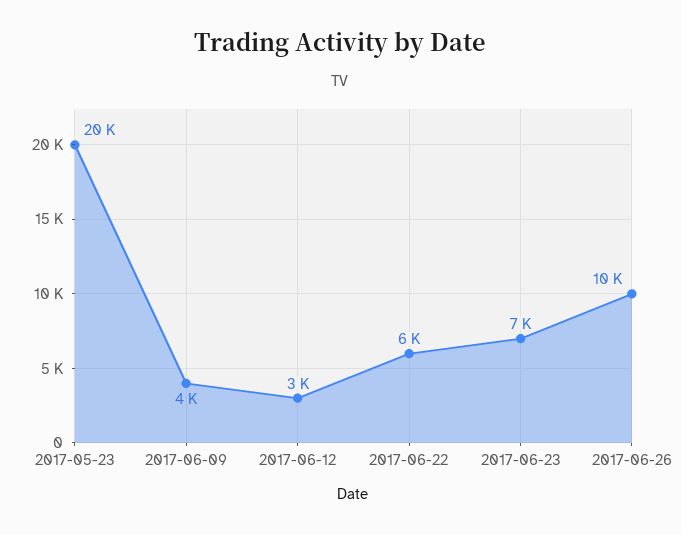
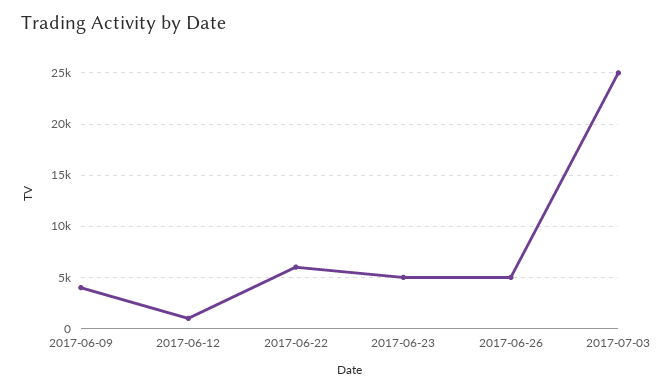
2017-05-23: 20000 -> none
2017-06-12: 3000 -> 1000
2017-06-23: 7000 -> 5000
2017-06-26: 10000 -> 5000
2017-07-03: none -> 25000

